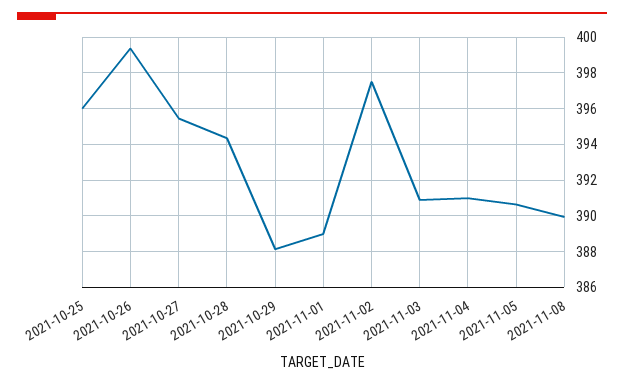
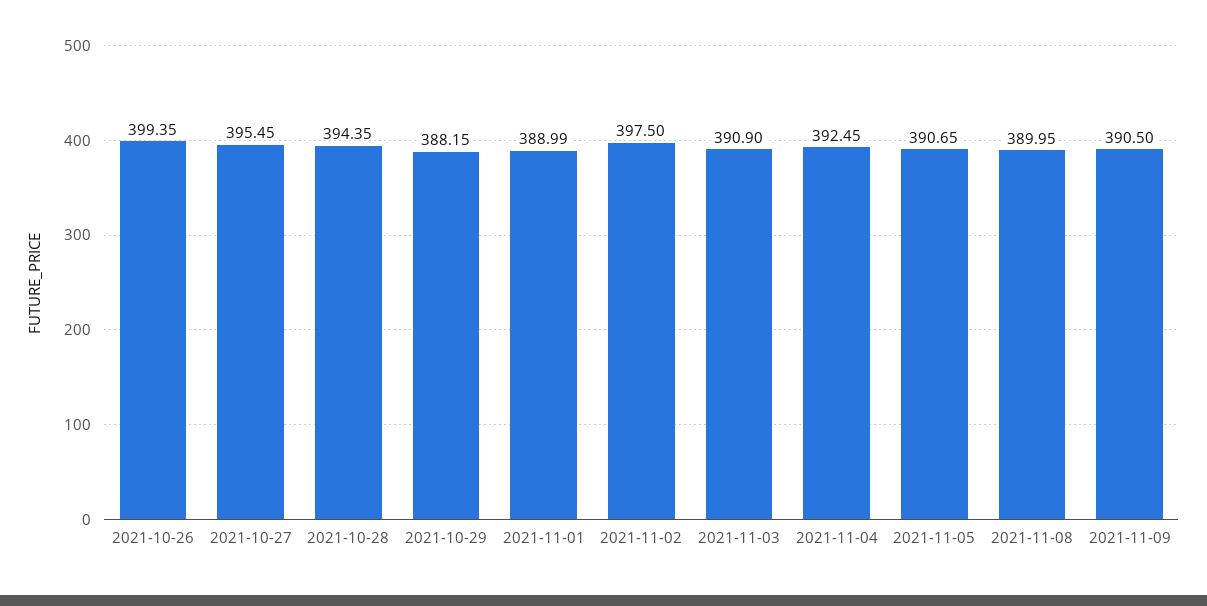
2021-10-25: 396 -> none
2021-11-04: 391 -> 392.45
2021-11-09: none -> 390.5

